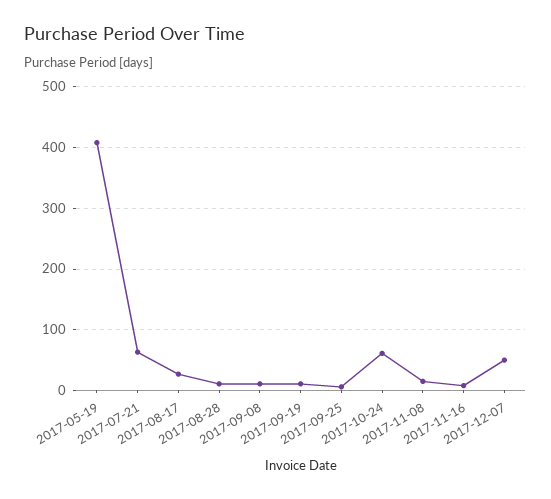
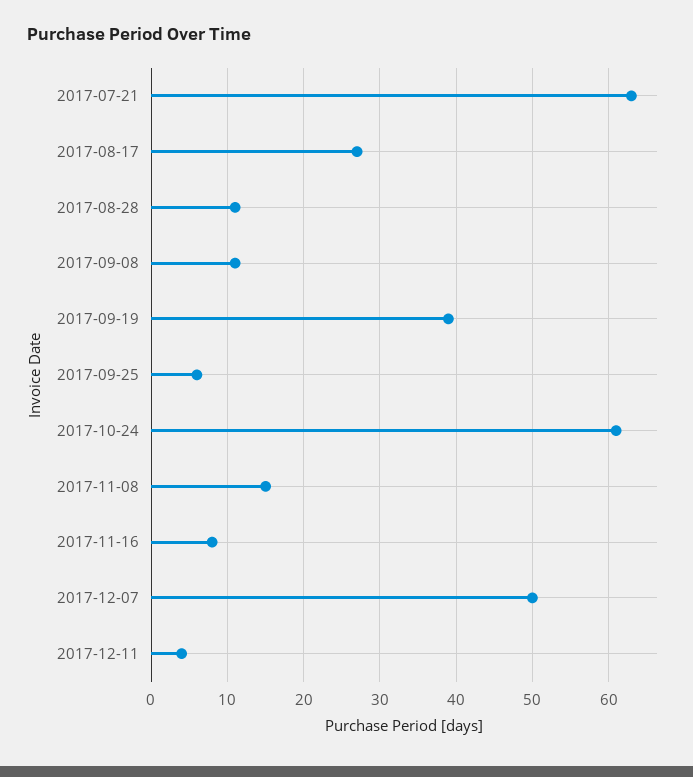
2017-05-19: 410 -> none
2017-09-19: 10 -> 39
2017-12-11: none -> 4

